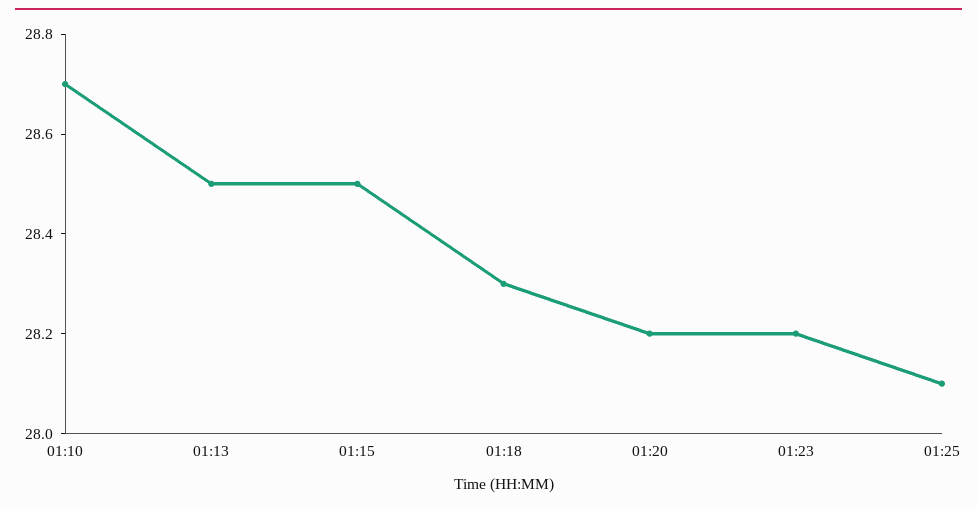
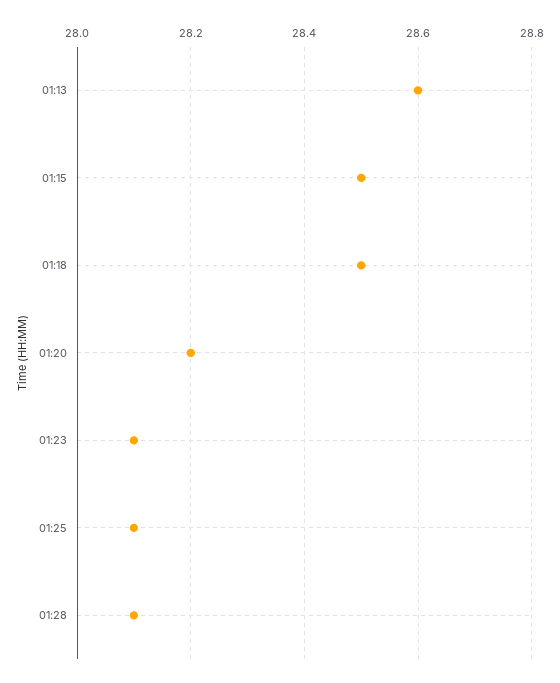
01:10: 28.7 -> none
01:13: 28.5 -> 28.6
01:18: 28.3 -> 28.5
01:23: 28.2 -> 28.1
01:28: none -> 28.1

